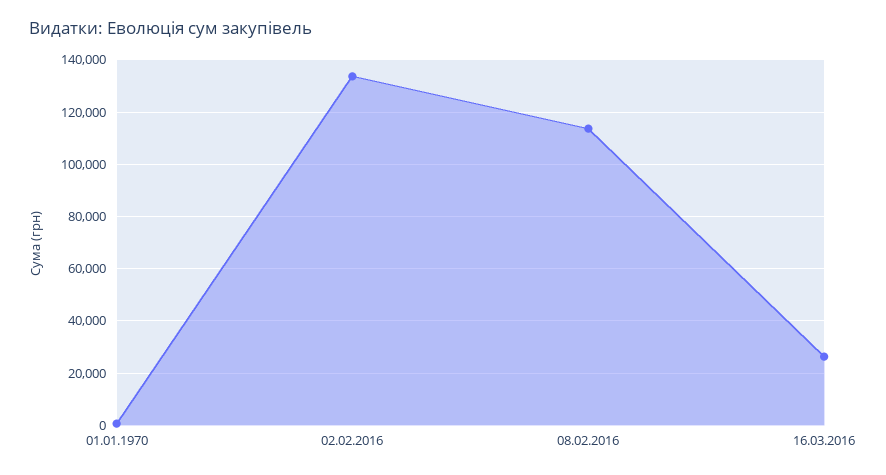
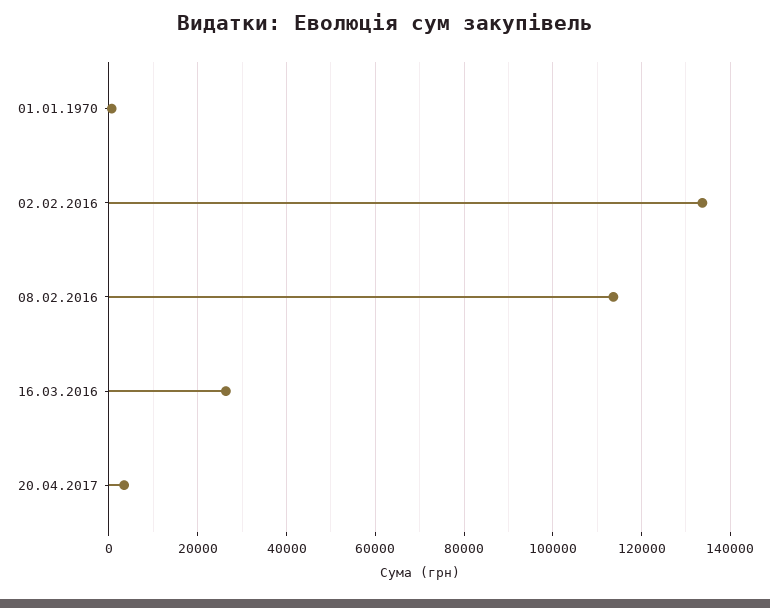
20.04.2017: none -> 4000

